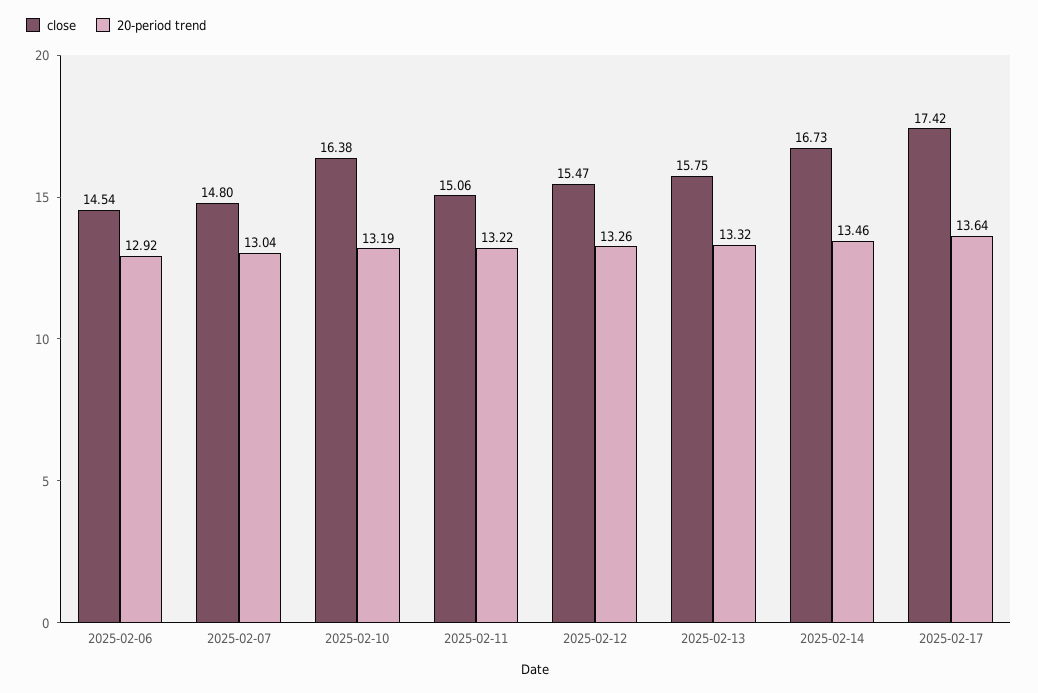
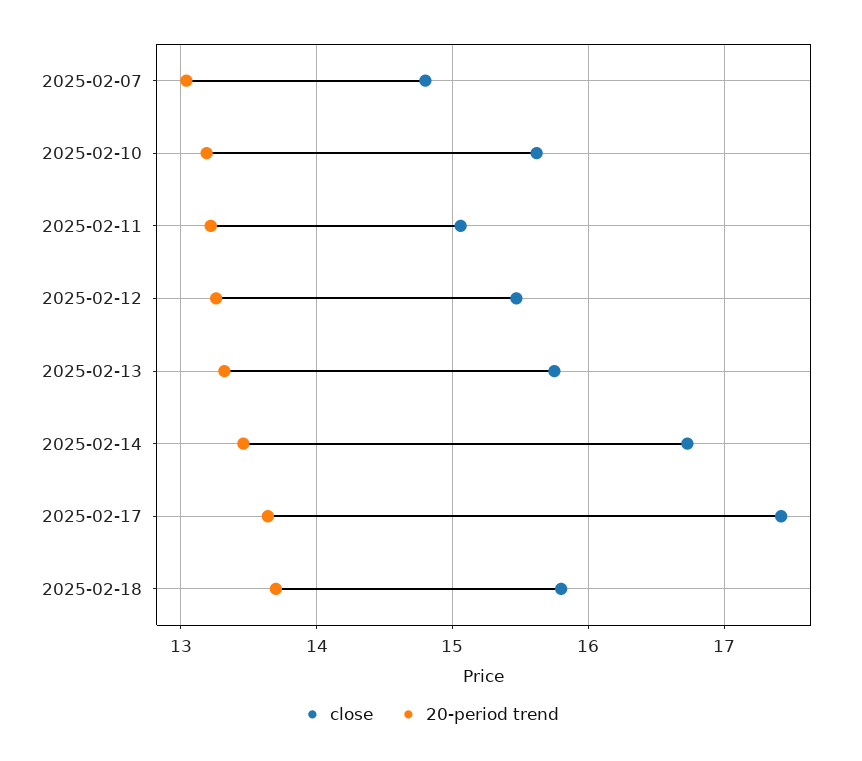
close, 2025-02-06: 14.54 -> none
20-period trend, 2025-02-06: 12.92 -> none
close, 2025-02-10: 16.38 -> 15.6
close, 2025-02-18: none -> 15.8
20-period trend, 2025-02-18: none -> 13.7

